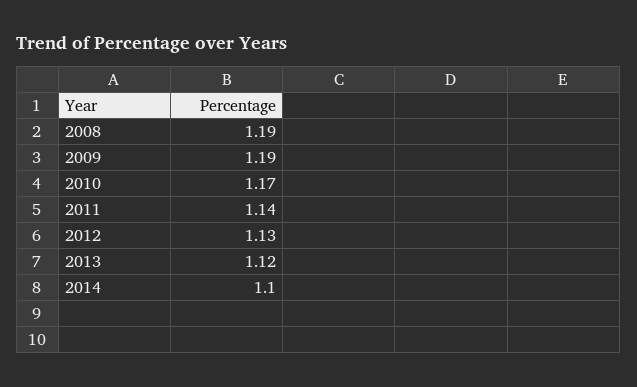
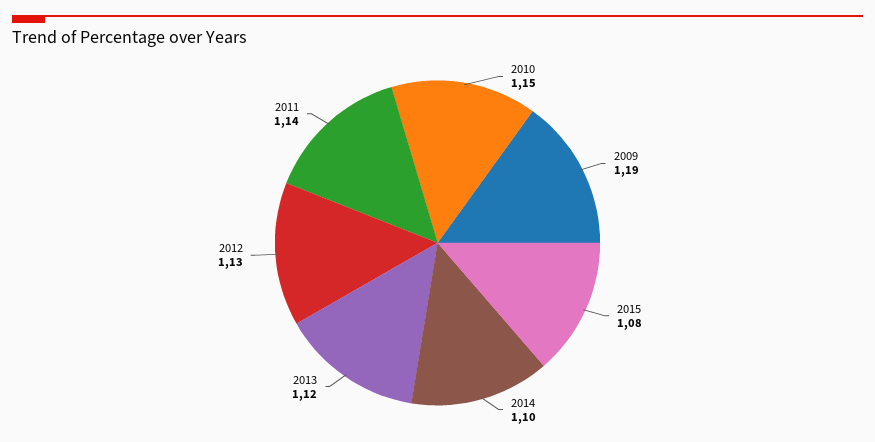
2008: 1.19 -> none
2010: 1.17 -> 1.15
2015: none -> 1.08

